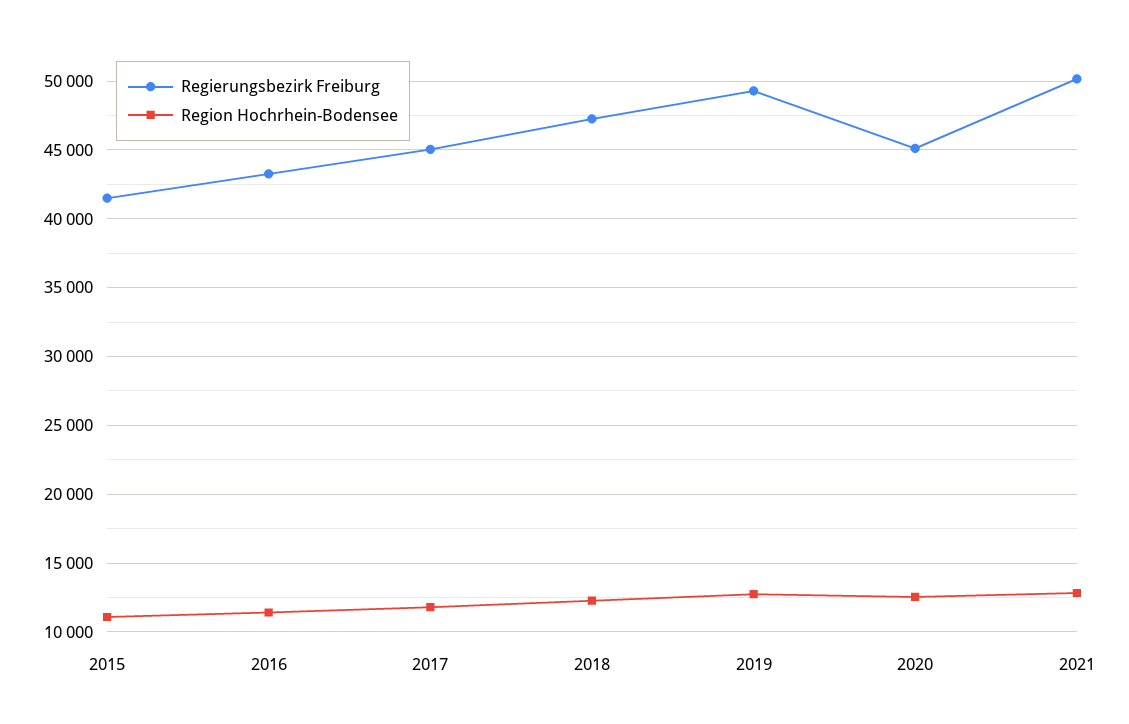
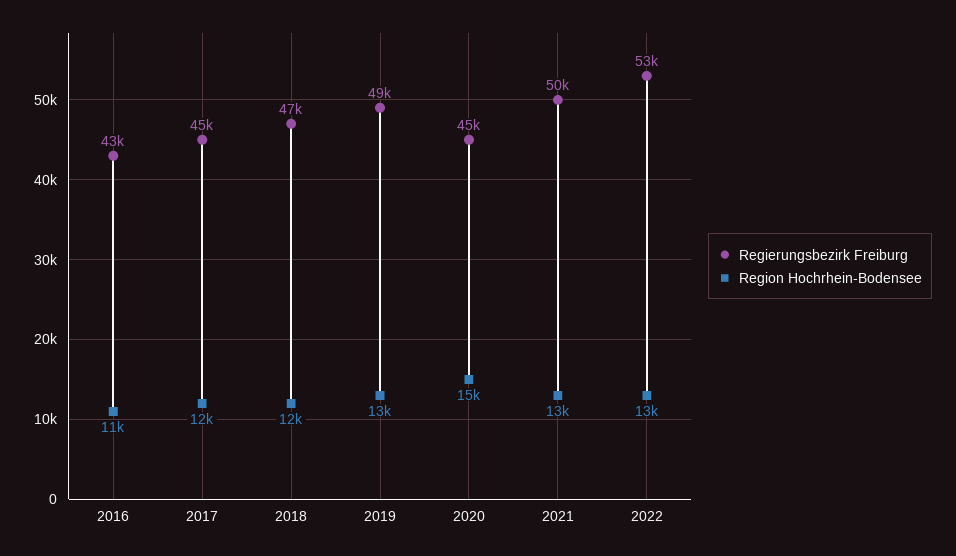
Regierungsbezirk Freiburg, 2015: 41500 -> none
Region Hochrhein-Bodensee, 2015: 11000 -> none
Region Hochrhein-Bodensee, 2020: 12500 -> 15000
Regierungsbezirk Freiburg, 2022: none -> 53000
Region Hochrhein-Bodensee, 2022: none -> 13000

